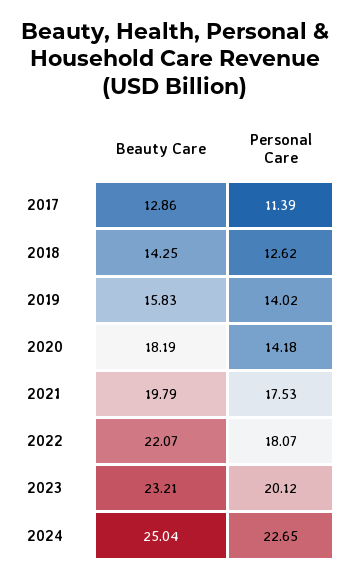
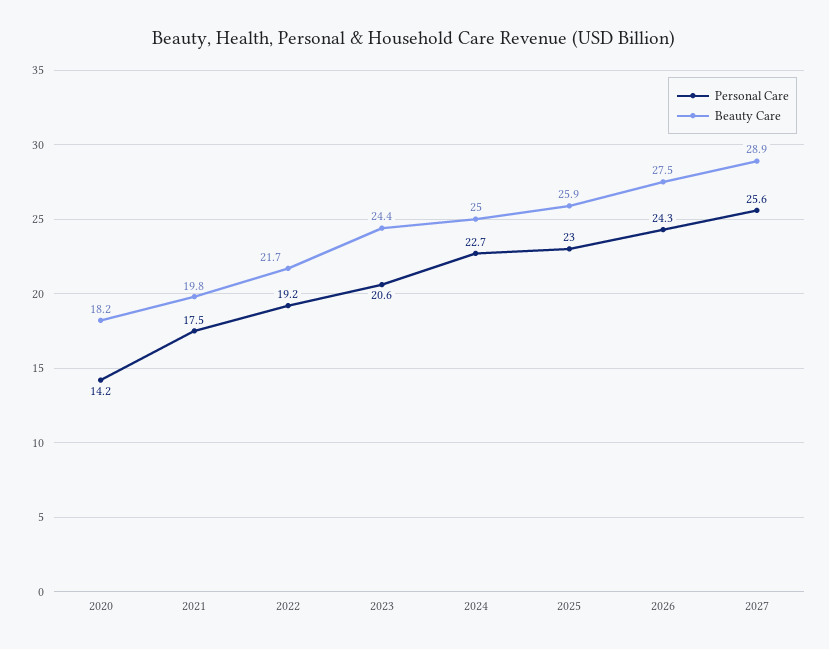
Beauty Care, 2017: 12.86 -> none
Personal Care, 2017: 11.39 -> none
Beauty Care, 2018: 14.25 -> none
Personal Care, 2018: 12.62 -> none
Beauty Care, 2019: 15.83 -> none
Personal Care, 2019: 14.02 -> none
Beauty Care, 2022: 22.07 -> 21.7
Personal Care, 2022: 18.07 -> 19.2
Beauty Care, 2023: 23.21 -> 24.4
Personal Care, 2023: 20.12 -> 20.6
Personal Care, 2025: none -> 23
Beauty Care, 2025: none -> 25.9
Personal Care, 2026: none -> 24.3
Beauty Care, 2026: none -> 27.5
Personal Care, 2027: none -> 25.6
Beauty Care, 2027: none -> 28.9

